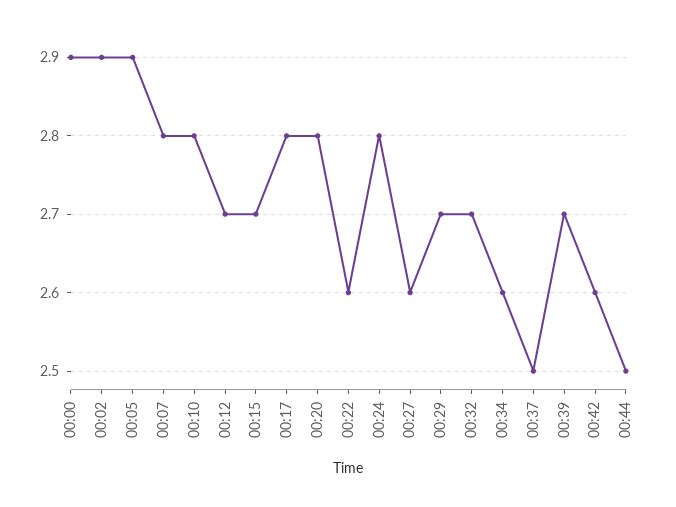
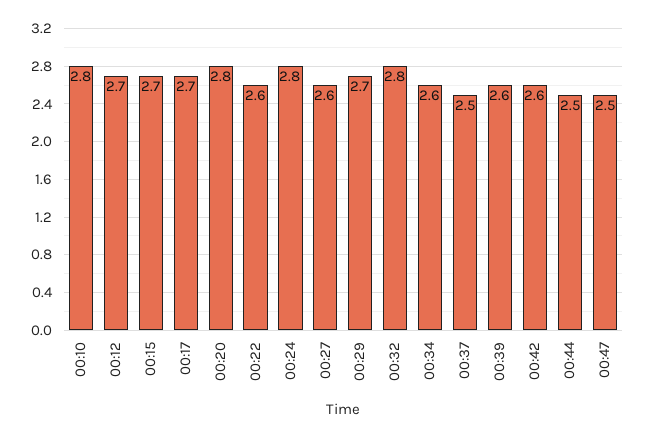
00:00: 2.9 -> none
00:02: 2.9 -> none
00:05: 2.9 -> none
00:07: 2.8 -> none
00:17: 2.8 -> 2.7
00:32: 2.7 -> 2.8
00:39: 2.7 -> 2.6
00:47: none -> 2.5

